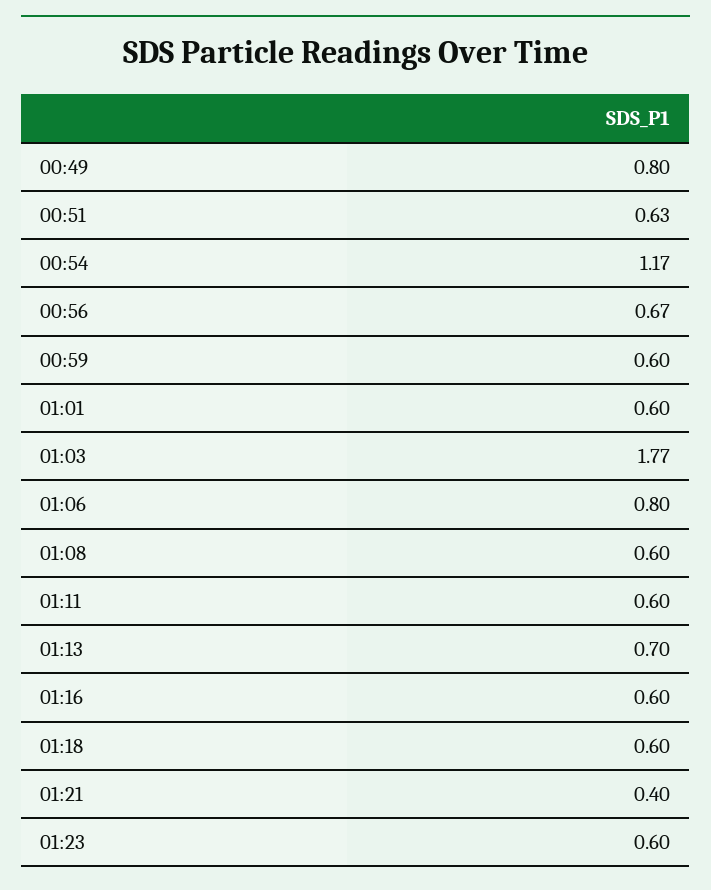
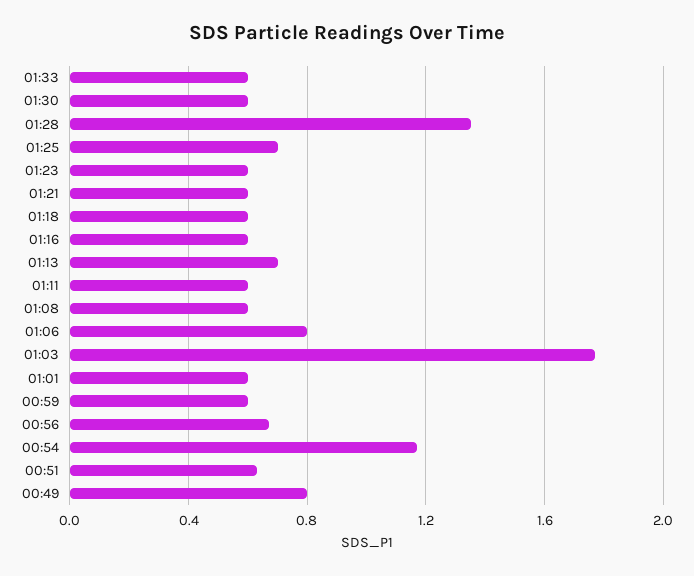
01:21: 0.4 -> 0.6
01:33: none -> 0.6
01:30: none -> 0.6
01:28: none -> 1.35
01:25: none -> 0.7

